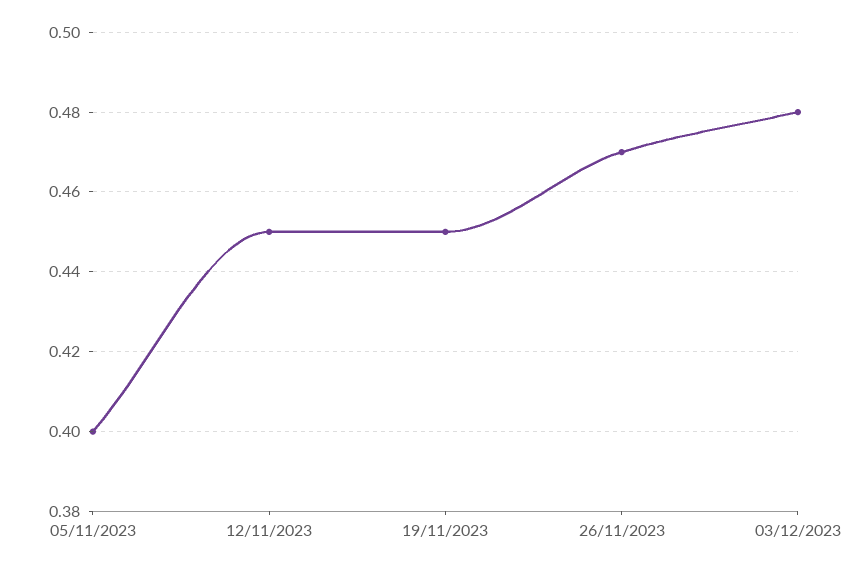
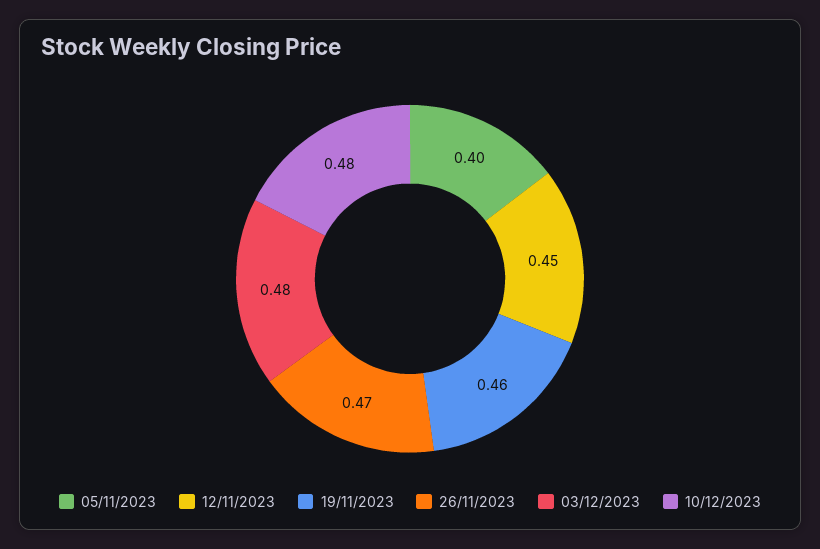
19/11/2023: 0.45 -> 0.46
10/12/2023: none -> 0.48

